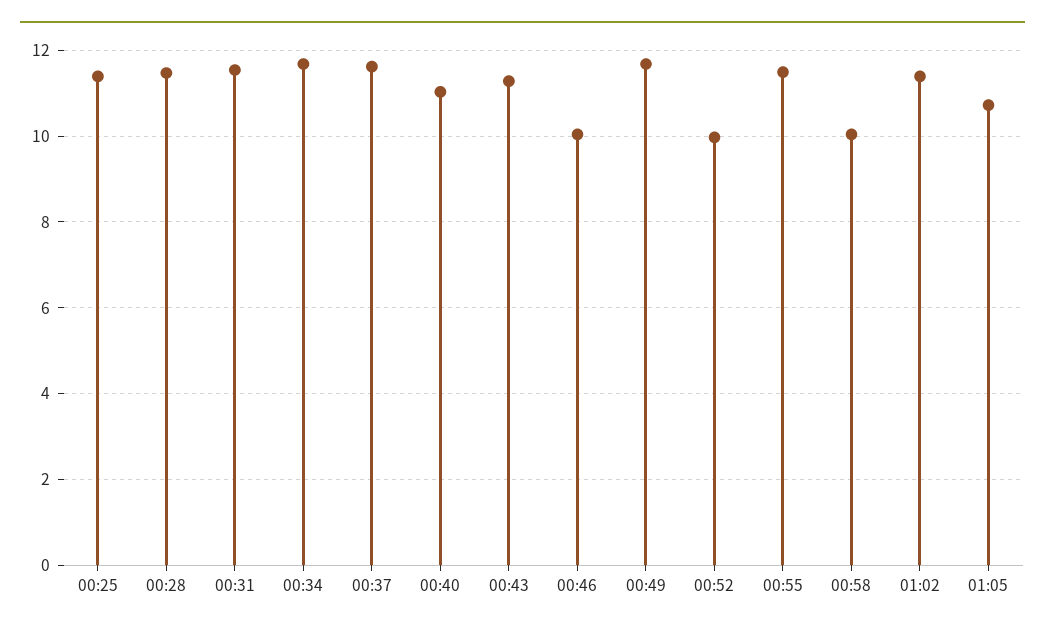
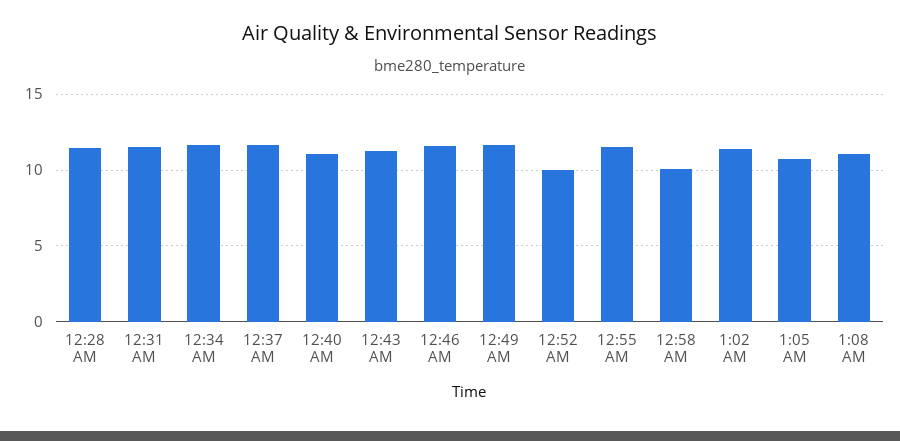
00:25: 11.4 -> none
00:46: 10 -> 11.5
1:08 AM: none -> 11

